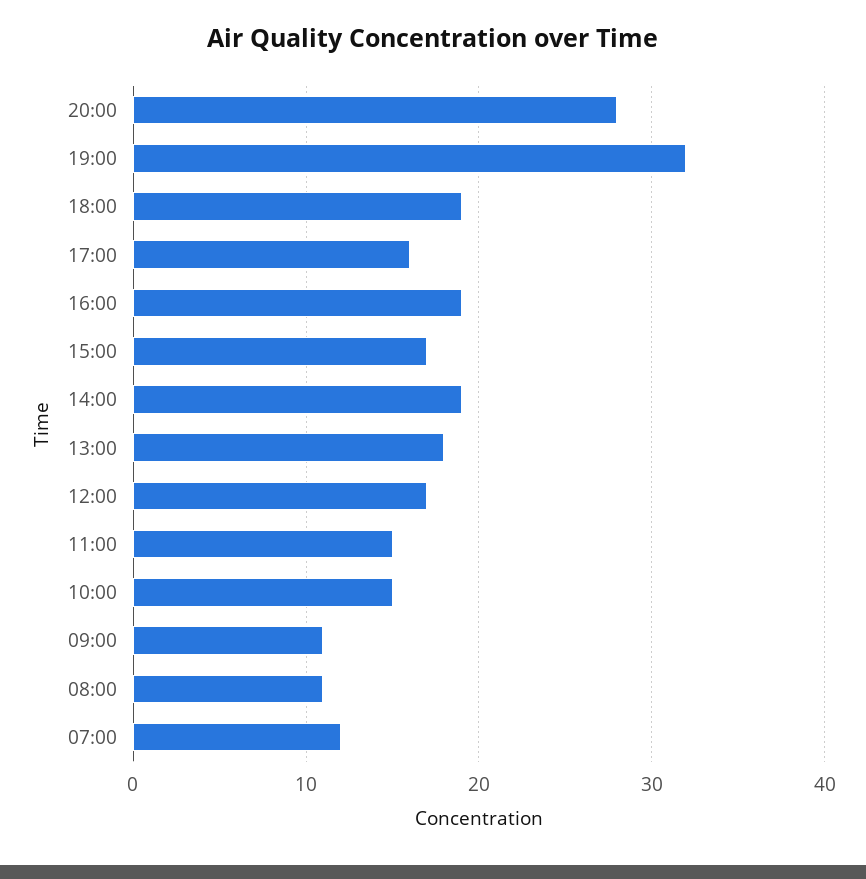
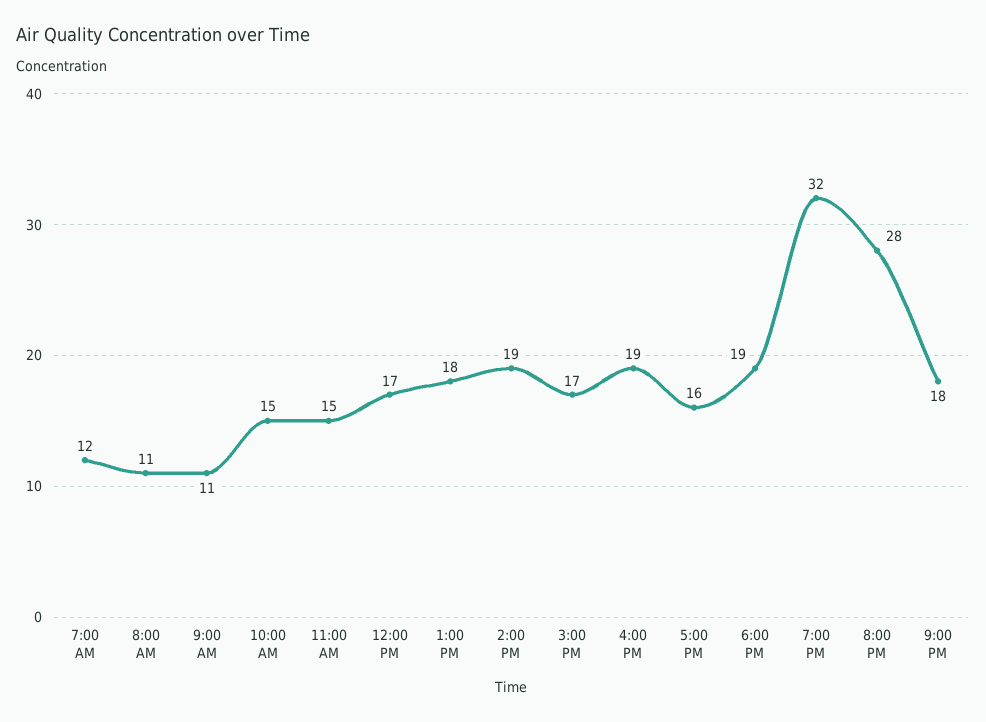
9:00 PM: none -> 18

